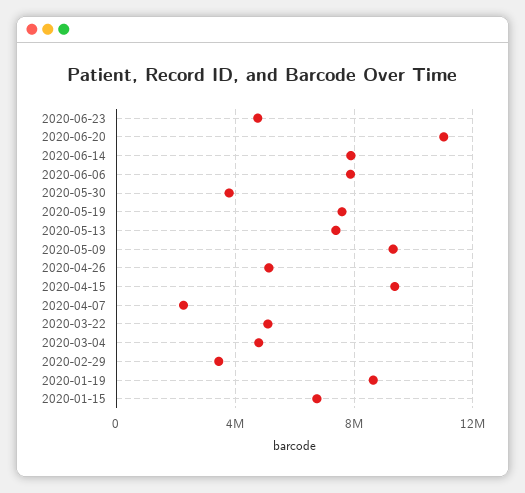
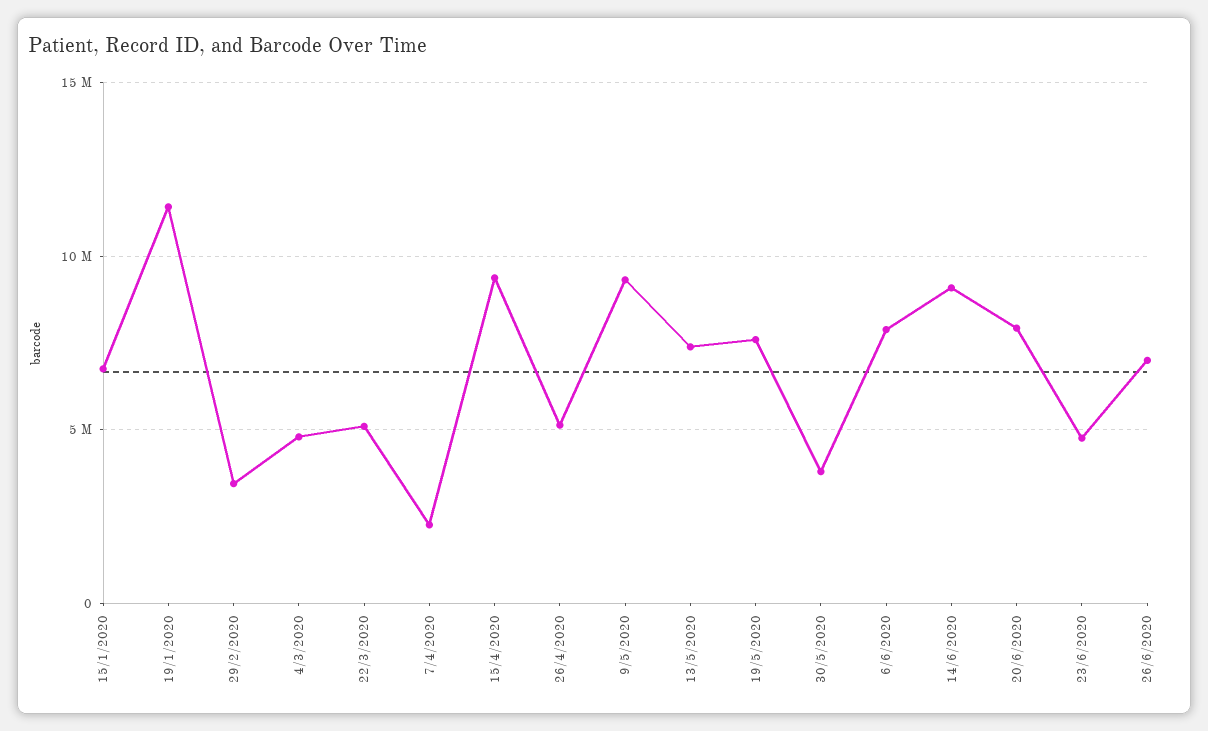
2020-06-20: 11000000 -> 8000000
2020-06-14: 8000000 -> 9000000
2020-01-19: 8500000 -> 11500000
26/6/2020: none -> 7000000

